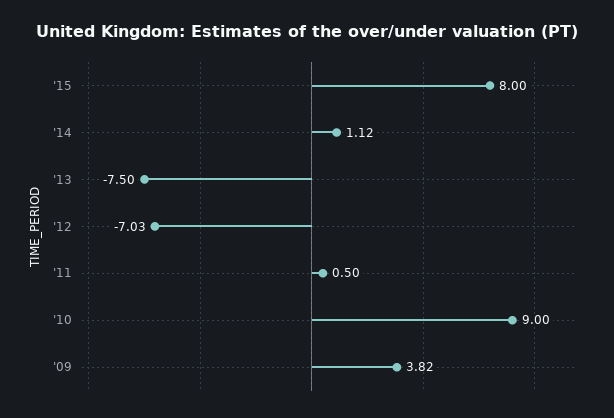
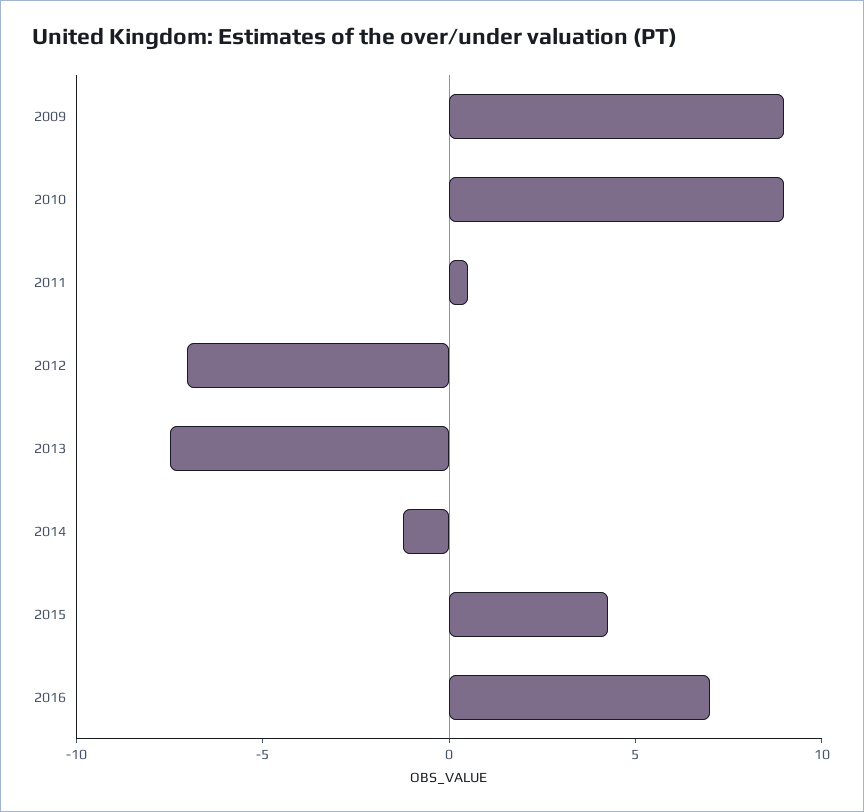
'15: 8 -> 4
'14: 1.12 -> -1
'09: 3.82 -> 9
2016: none -> 7

